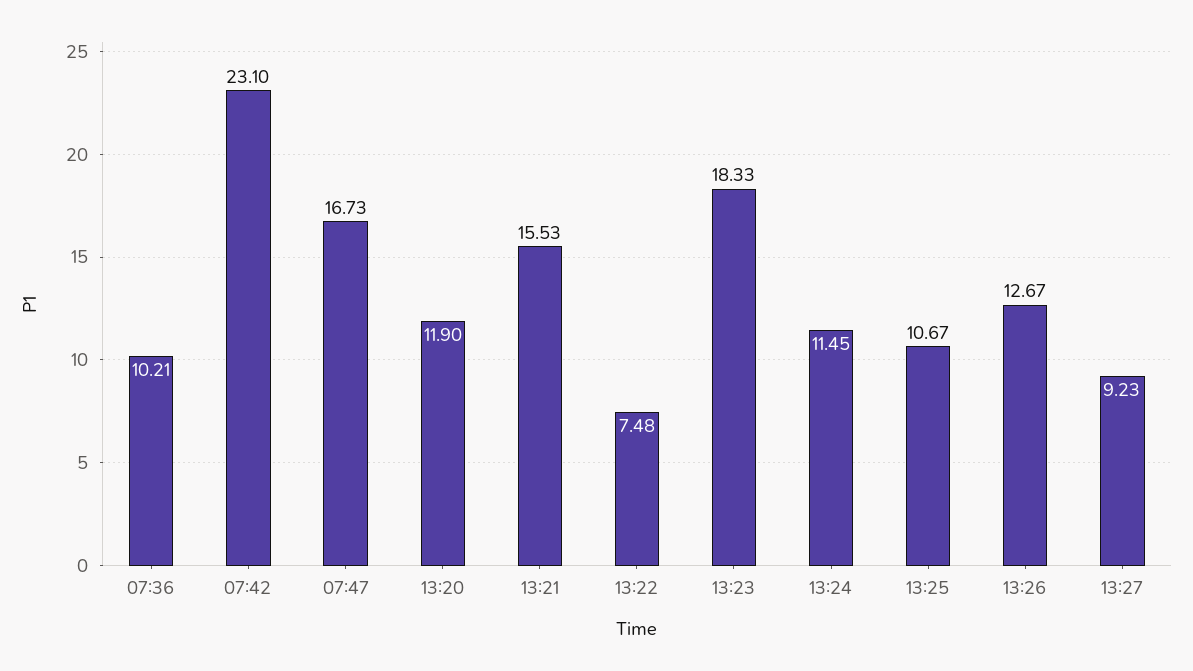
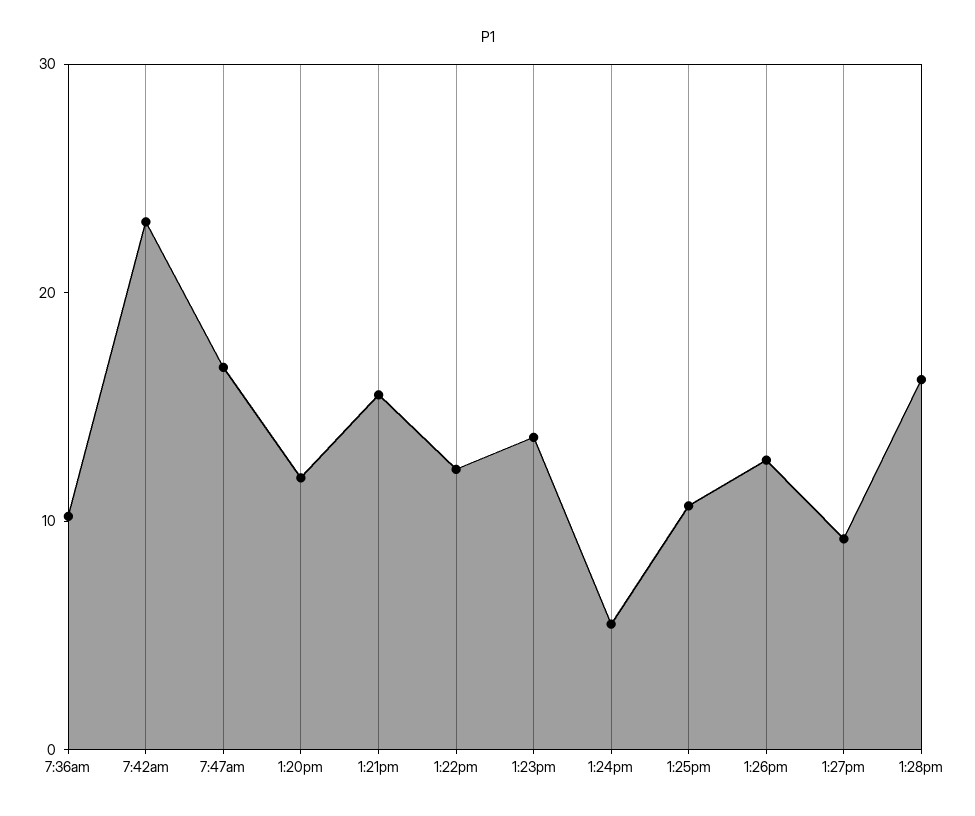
13:22: 7.48 -> 12
13:23: 18.33 -> 14
13:24: 11.45 -> 6
1:28pm: none -> 16

